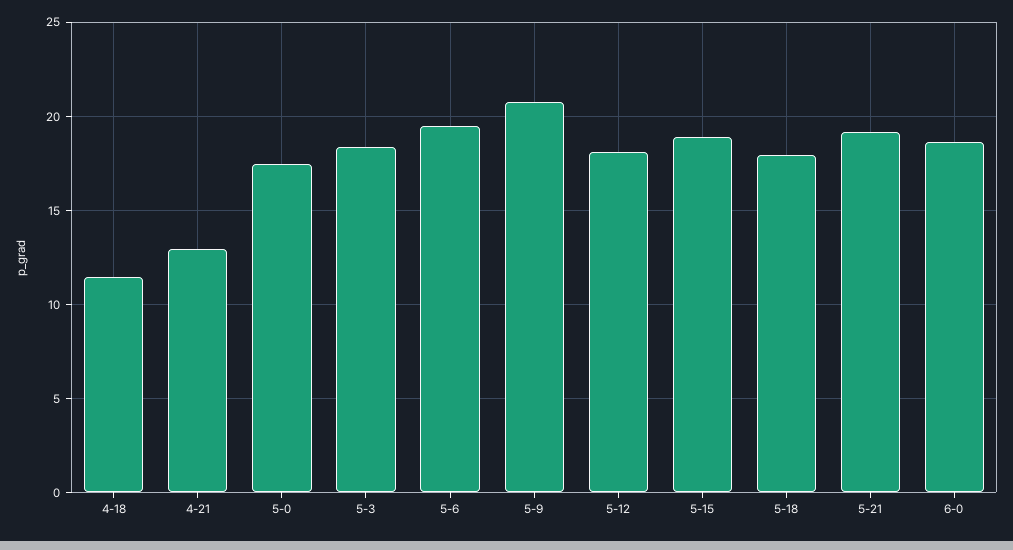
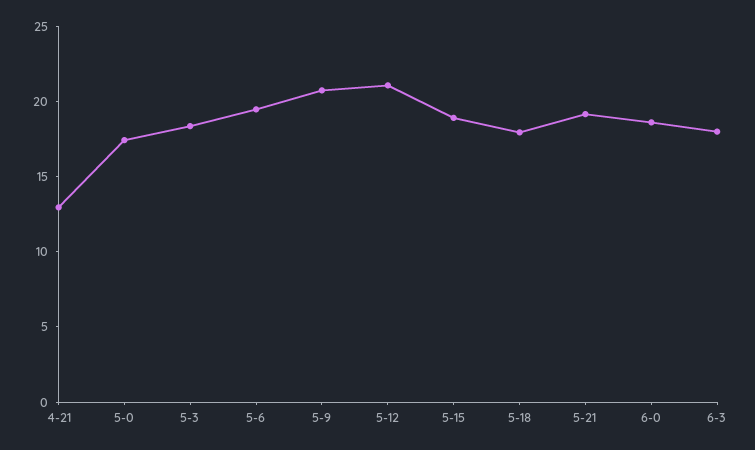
4-18: 11.5 -> none
5-12: 18 -> 21
6-3: none -> 18

